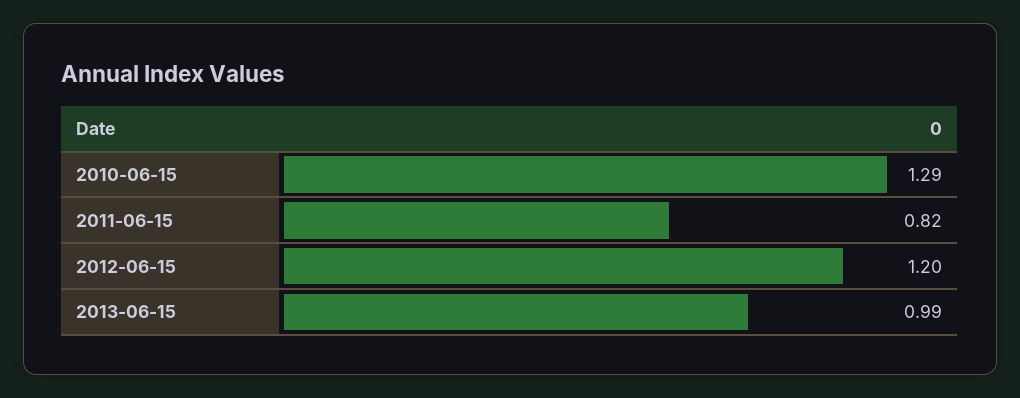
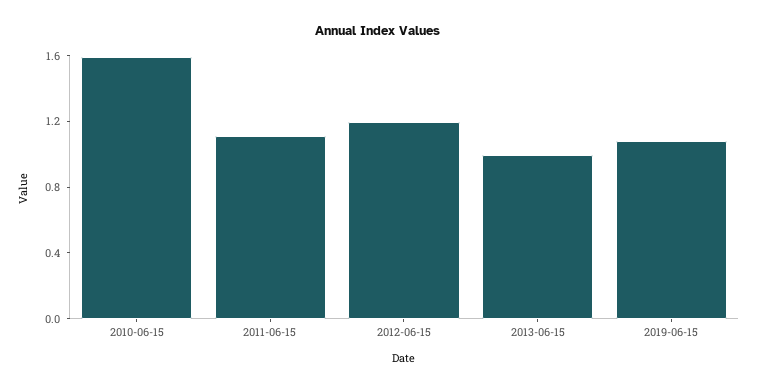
2010-06-15: 1.29 -> 1.6
2011-06-15: 0.82 -> 1.1
2019-06-15: none -> 1.1

